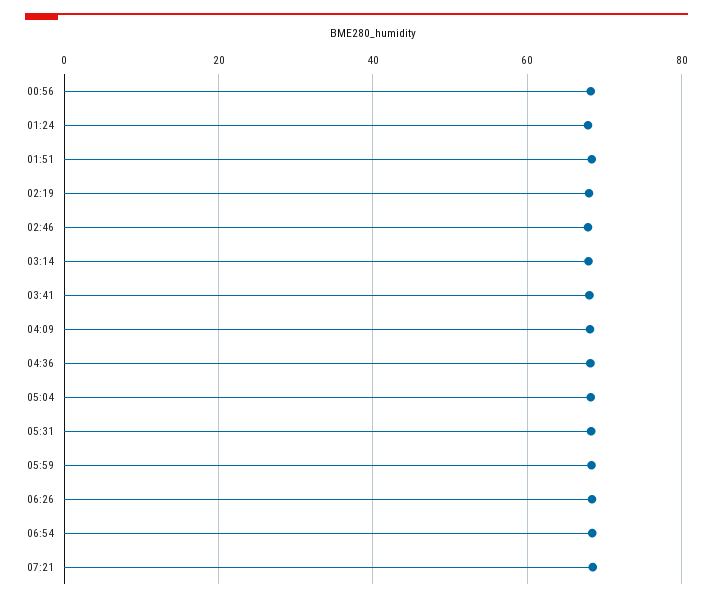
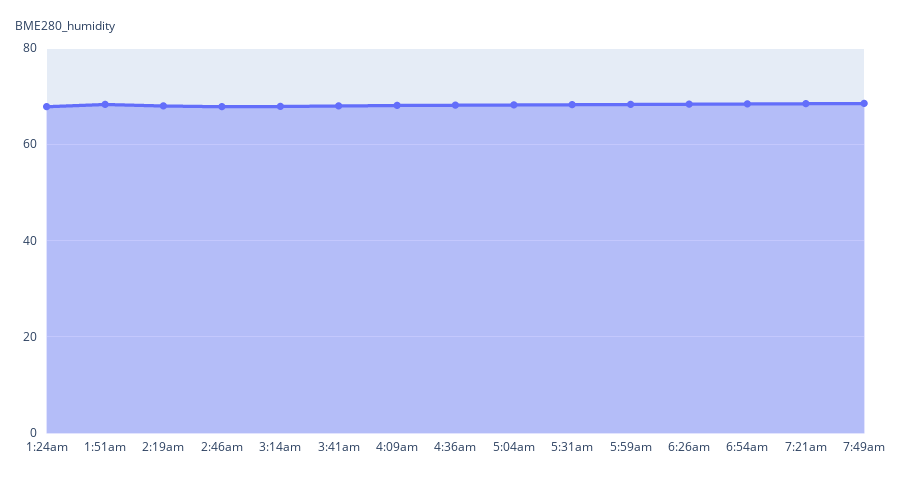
00:56: 68 -> none
7:49am: none -> 68

